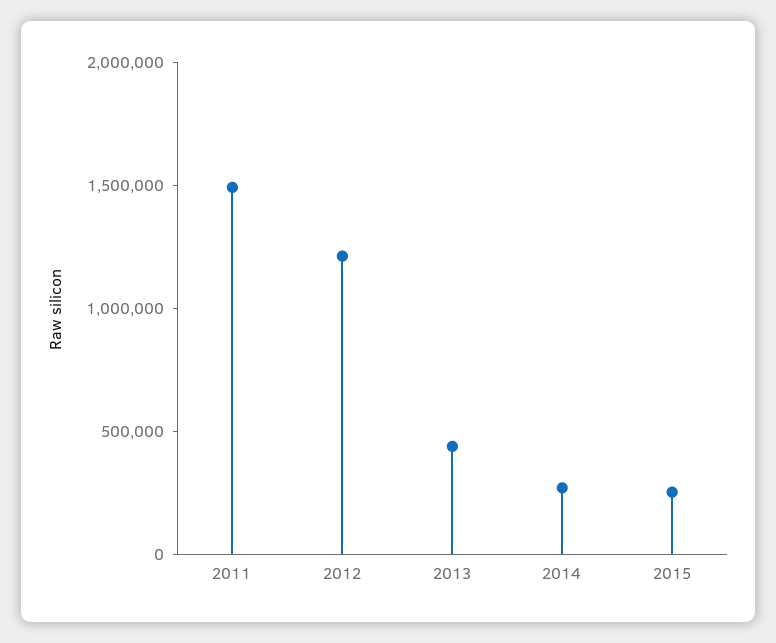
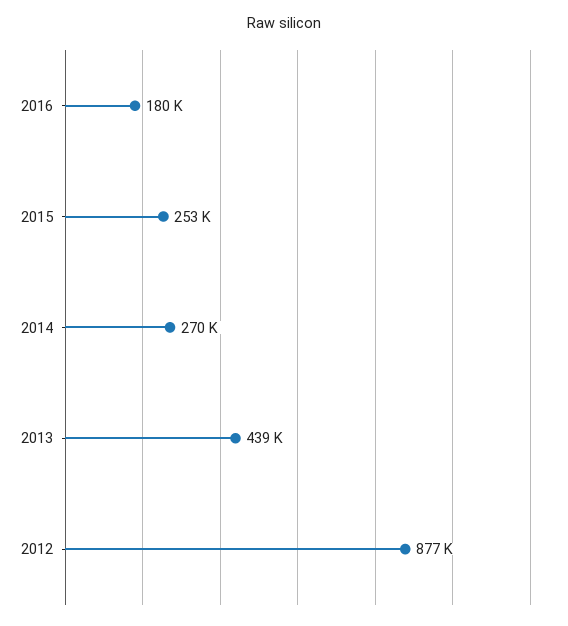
2011: 1500000 -> none
2012: 1200000 -> 877000
2016: none -> 180000

